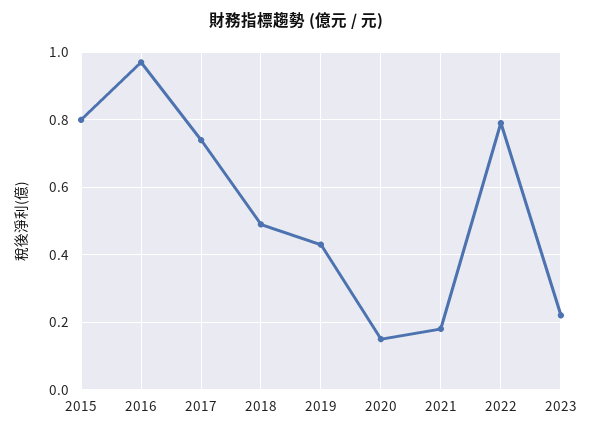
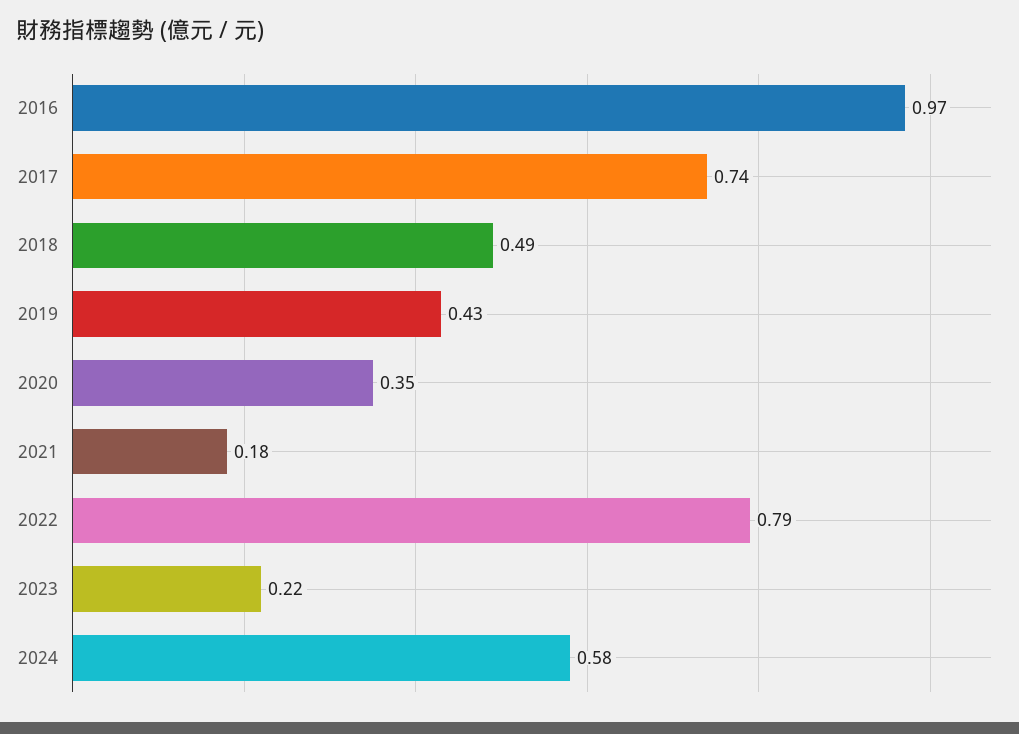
2015: 0.8 -> none
2020: 0.15 -> 0.35
2024: none -> 0.58

